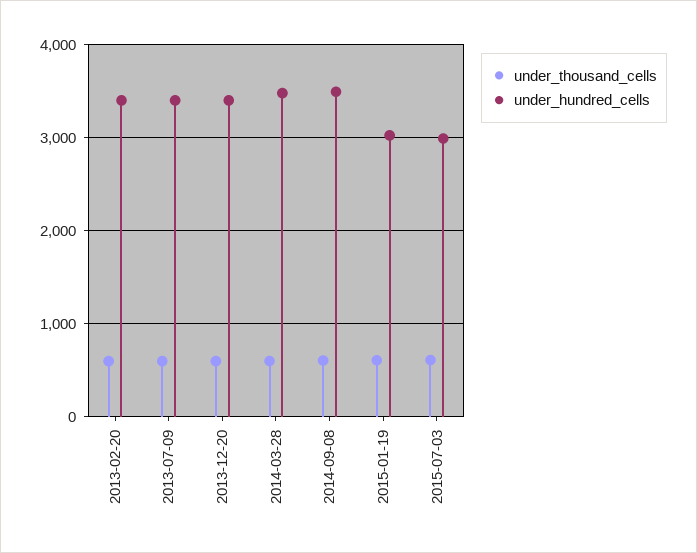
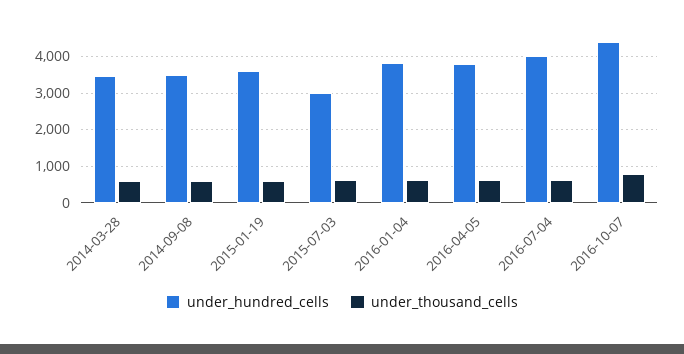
under_thousand_cells, 2013-02-20: 600 -> none
under_hundred_cells, 2013-02-20: 3400 -> none
under_thousand_cells, 2013-07-09: 600 -> none
under_hundred_cells, 2013-07-09: 3400 -> none
under_thousand_cells, 2013-12-20: 600 -> none
under_hundred_cells, 2013-12-20: 3400 -> none
under_hundred_cells, 2015-01-19: 3000 -> 3600
under_hundred_cells, 2016-01-04: none -> 3800
under_thousand_cells, 2016-01-04: none -> 600
under_hundred_cells, 2016-04-05: none -> 3800
under_thousand_cells, 2016-04-05: none -> 600
under_hundred_cells, 2016-07-04: none -> 4000
under_thousand_cells, 2016-07-04: none -> 600
under_hundred_cells, 2016-10-07: none -> 4400
under_thousand_cells, 2016-10-07: none -> 800

